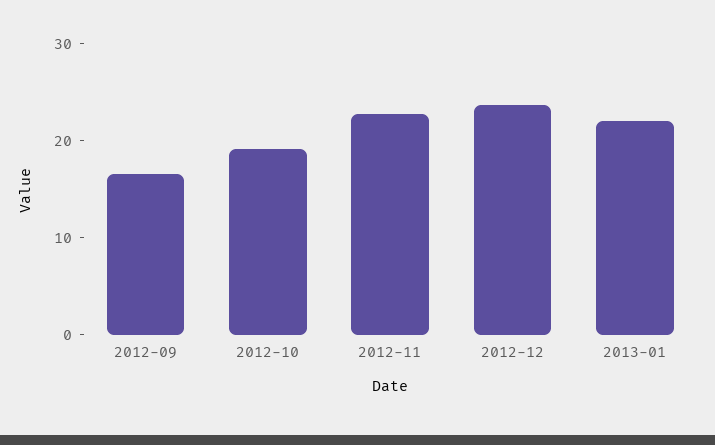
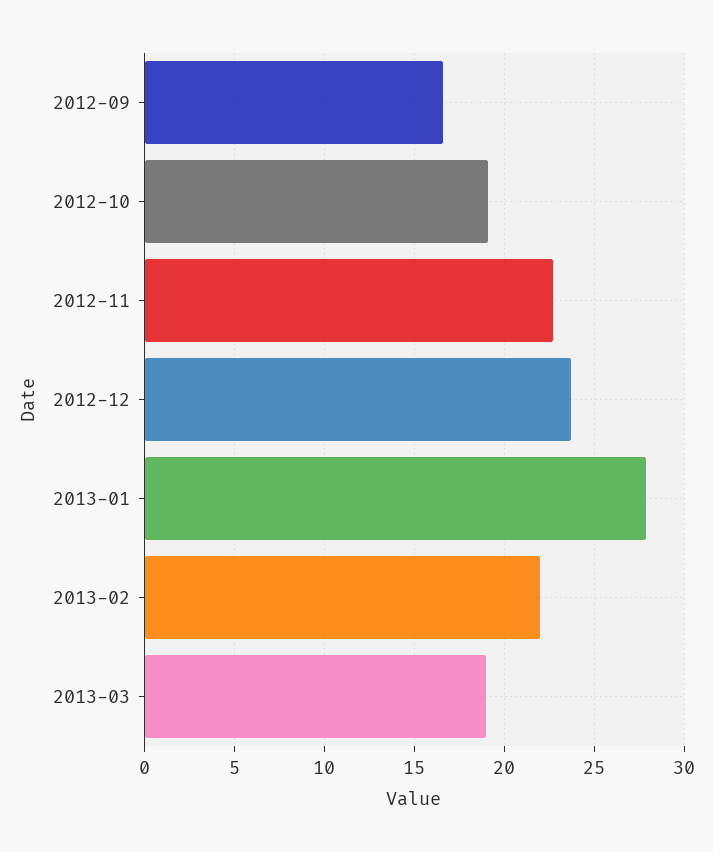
2013-01: 22 -> 28
2013-02: none -> 22
2013-03: none -> 19

